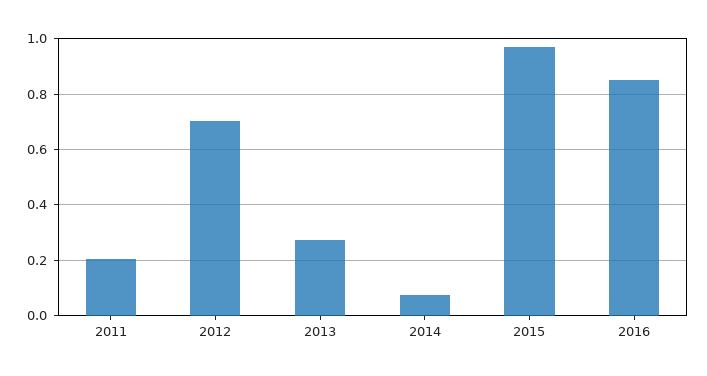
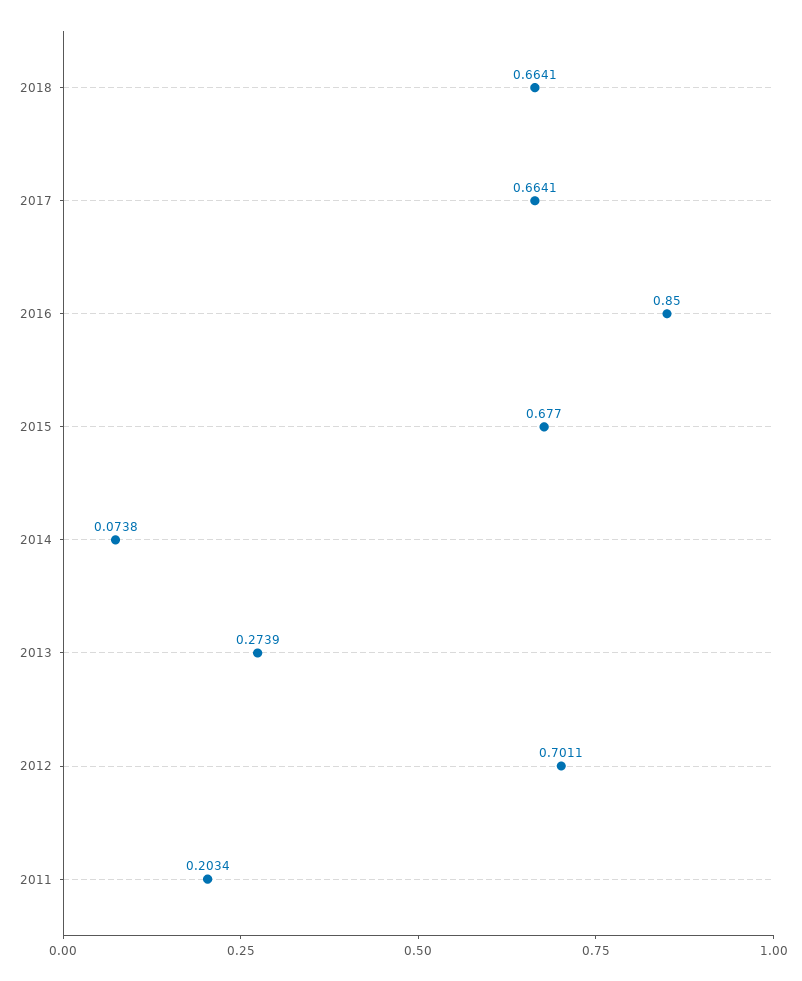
2015: 0.975 -> 0.677
2018: none -> 0.6641
2017: none -> 0.6641

